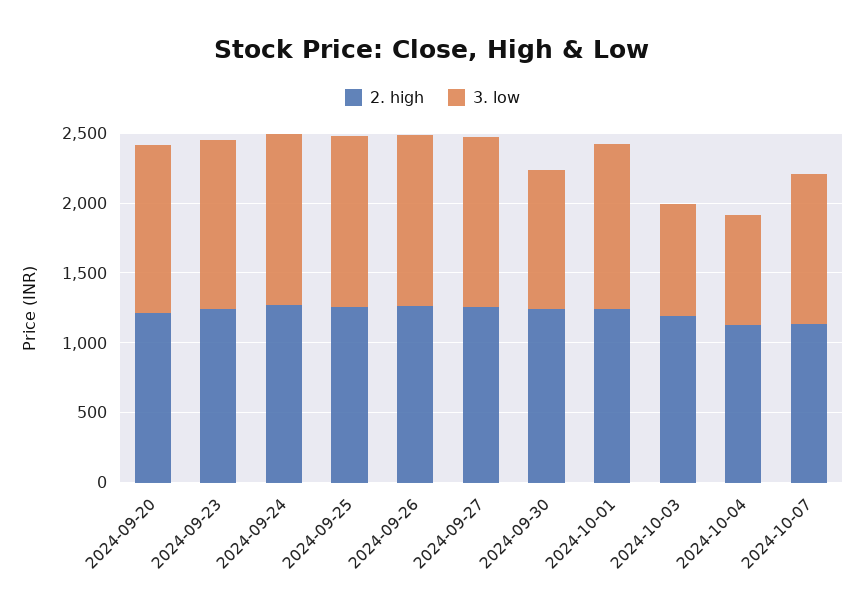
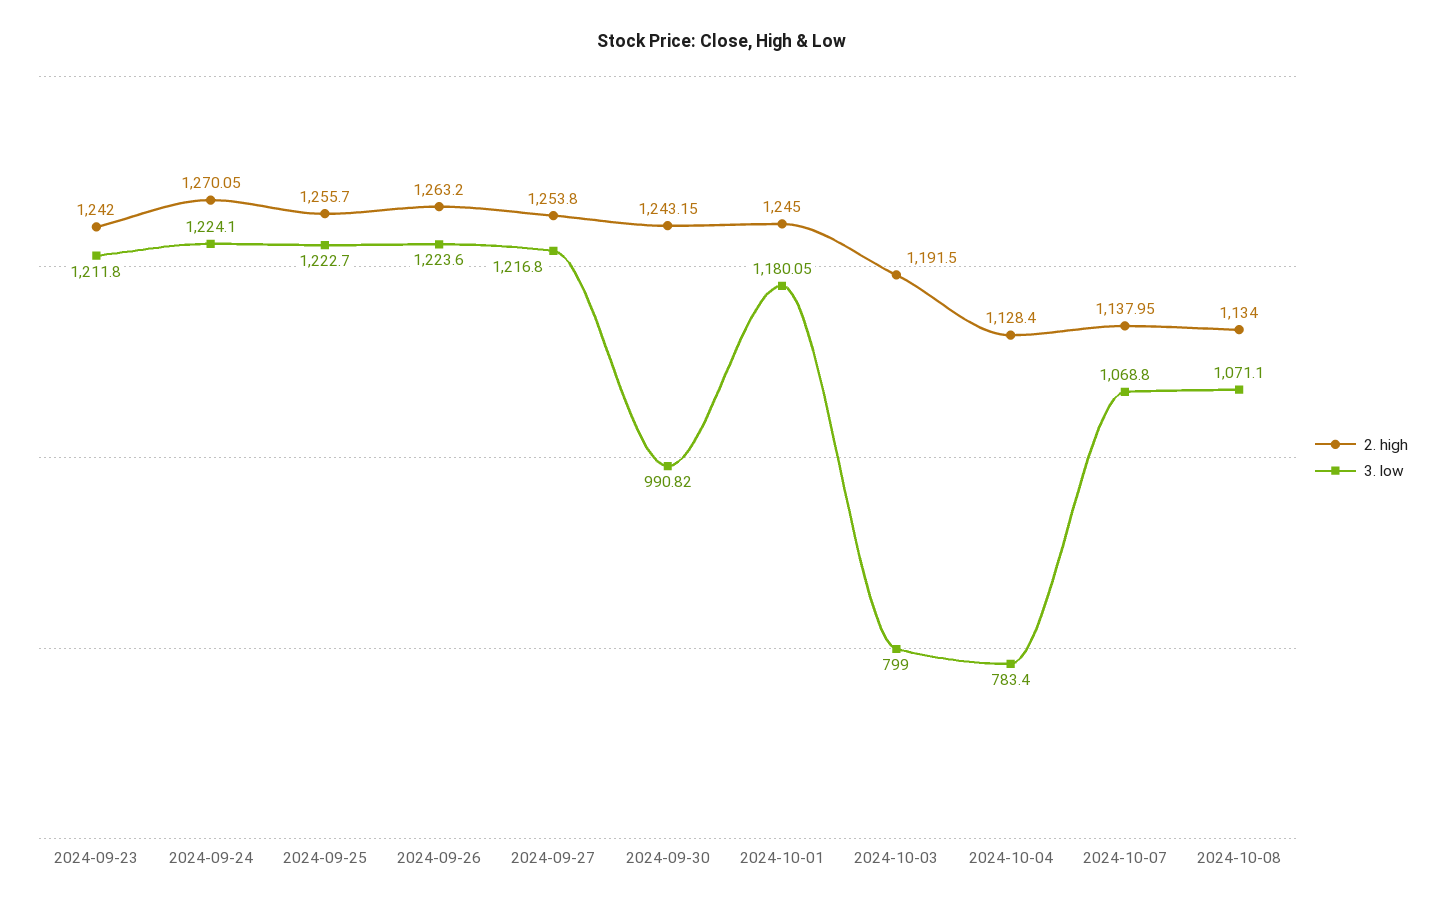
2. high, 2024-09-20: 1200 -> none
3. low, 2024-09-20: 1200 -> none
2. high, 2024-10-08: none -> 1134
3. low, 2024-10-08: none -> 1071.1

